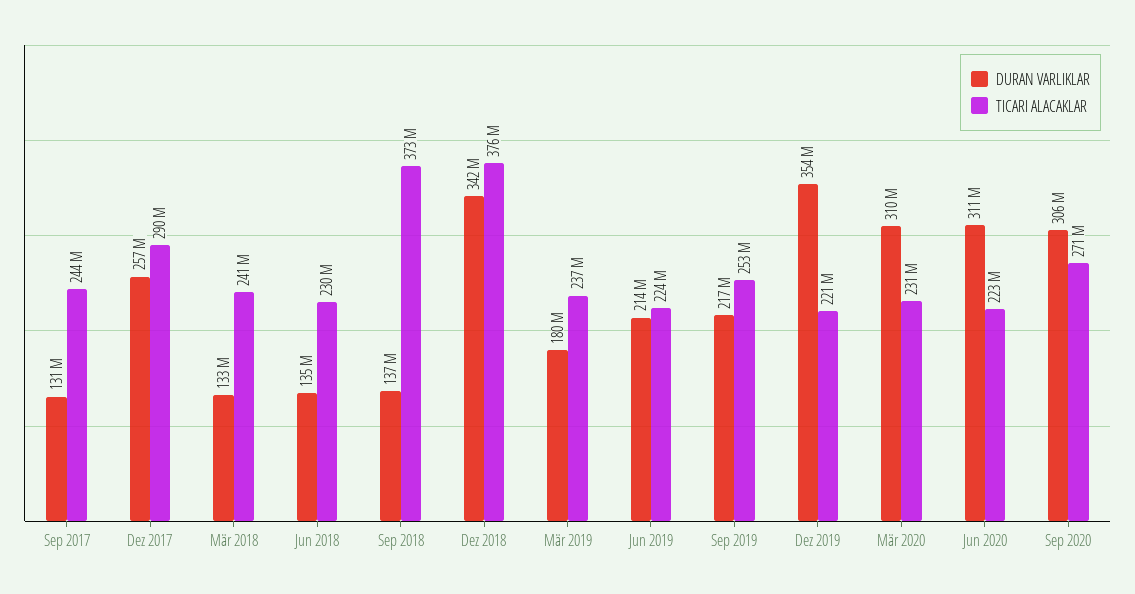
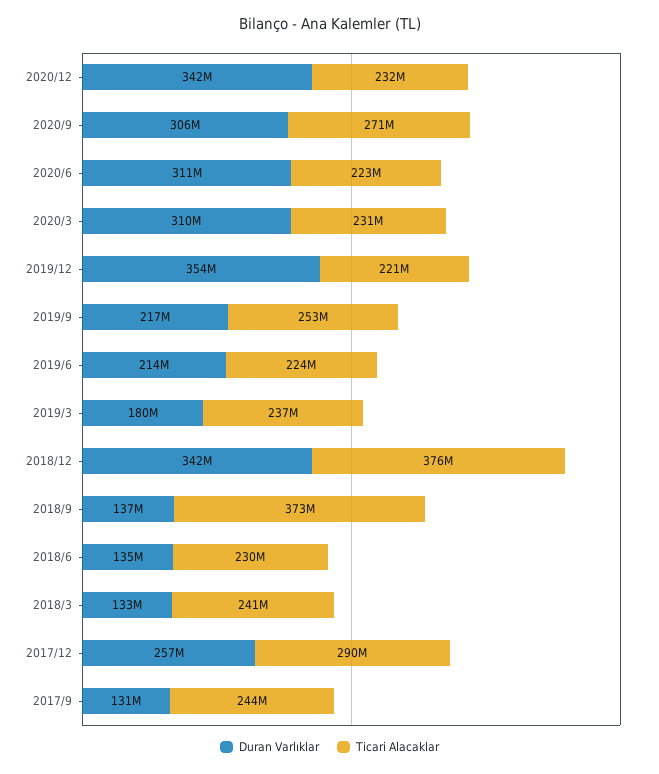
DURAN VARLIKLAR, 2020/12: none -> 342000000
TICARI ALACAKLAR, 2020/12: none -> 232000000

